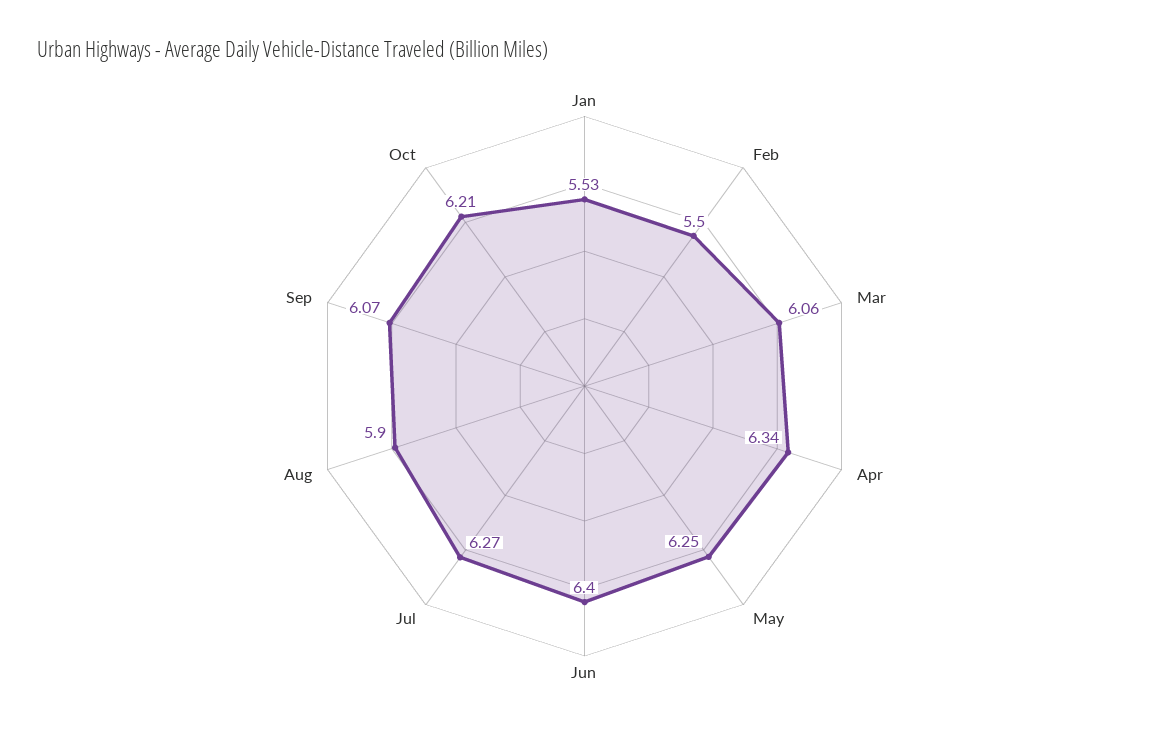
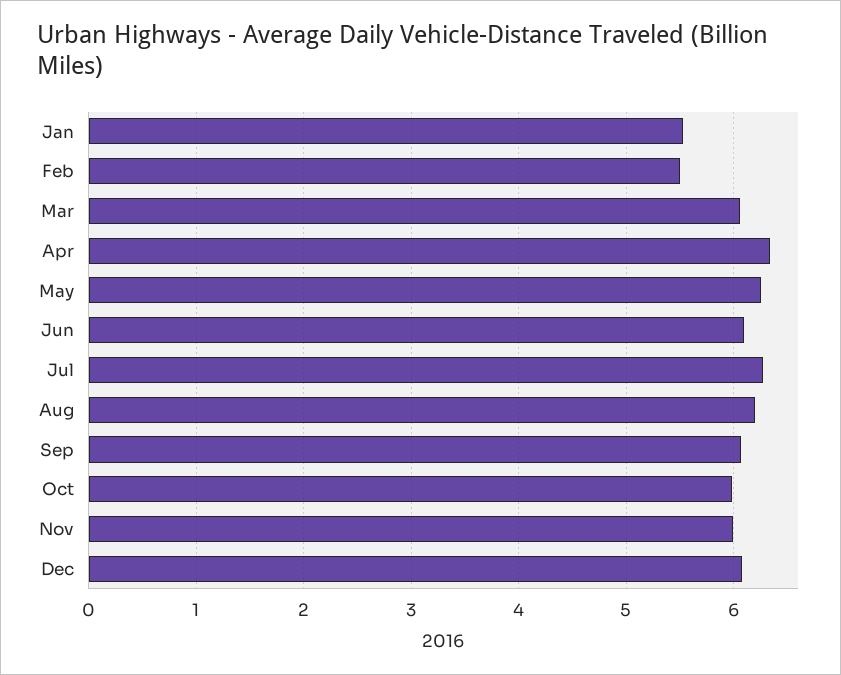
Jun: 6.4 -> 6.1
Aug: 5.9 -> 6.2
Oct: 6.21 -> 6
Nov: none -> 6
Dec: none -> 6.1

